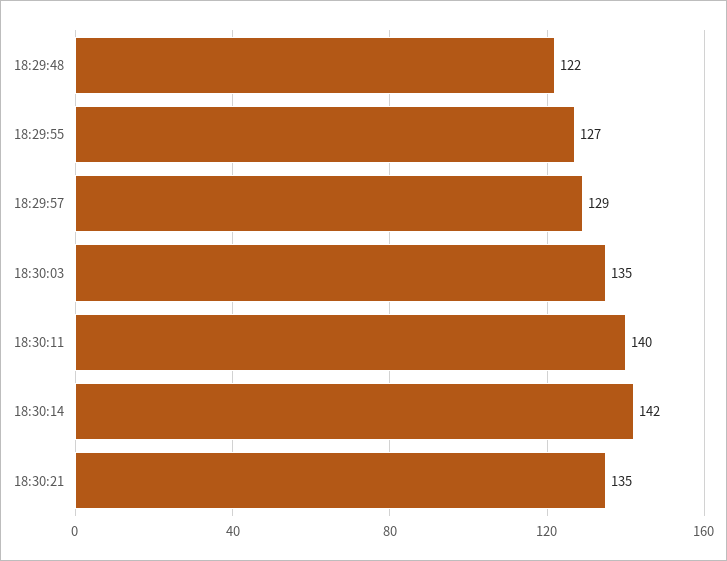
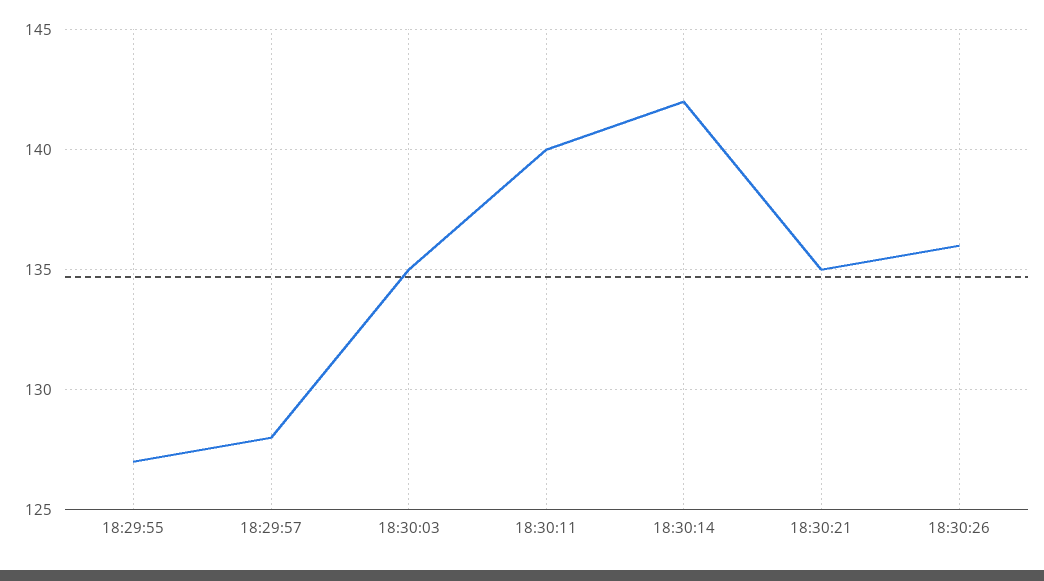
18:29:48: 122 -> none
18:29:57: 129 -> 128
18:30:26: none -> 136

